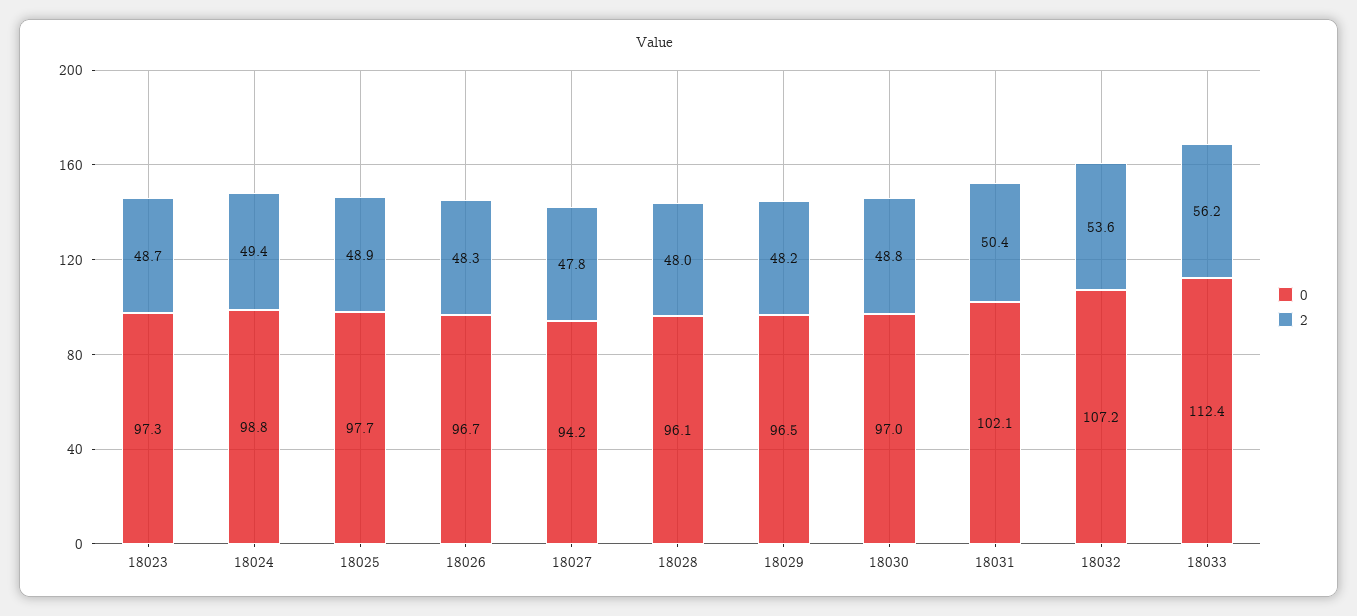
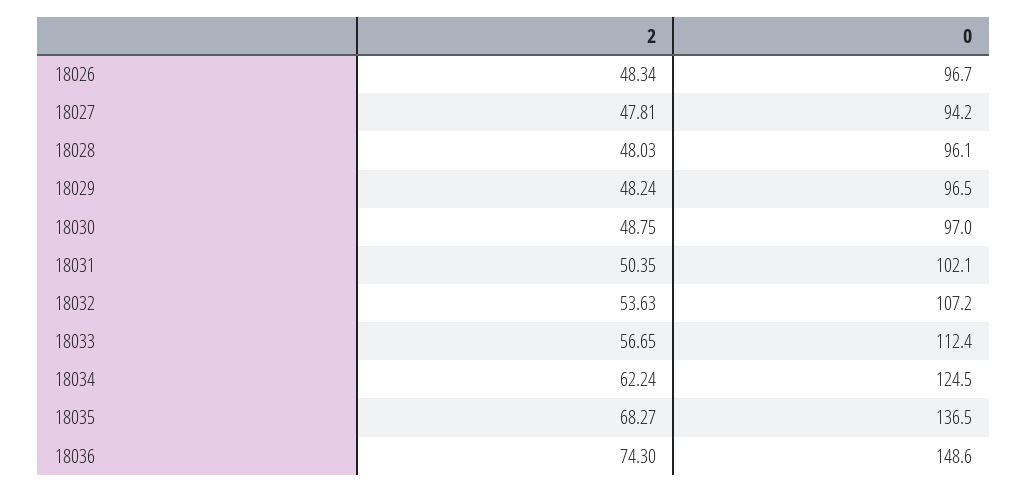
0, 18023: 97.3 -> none
2, 18023: 48.7 -> none
0, 18024: 98.8 -> none
2, 18024: 49.4 -> none
0, 18025: 97.7 -> none
2, 18025: 48.9 -> none
2, 18033: 56.2 -> 56.65
2, 18034: none -> 62.24
0, 18034: none -> 124.5
2, 18035: none -> 68.27
0, 18035: none -> 136.5
2, 18036: none -> 74.3
0, 18036: none -> 148.6

